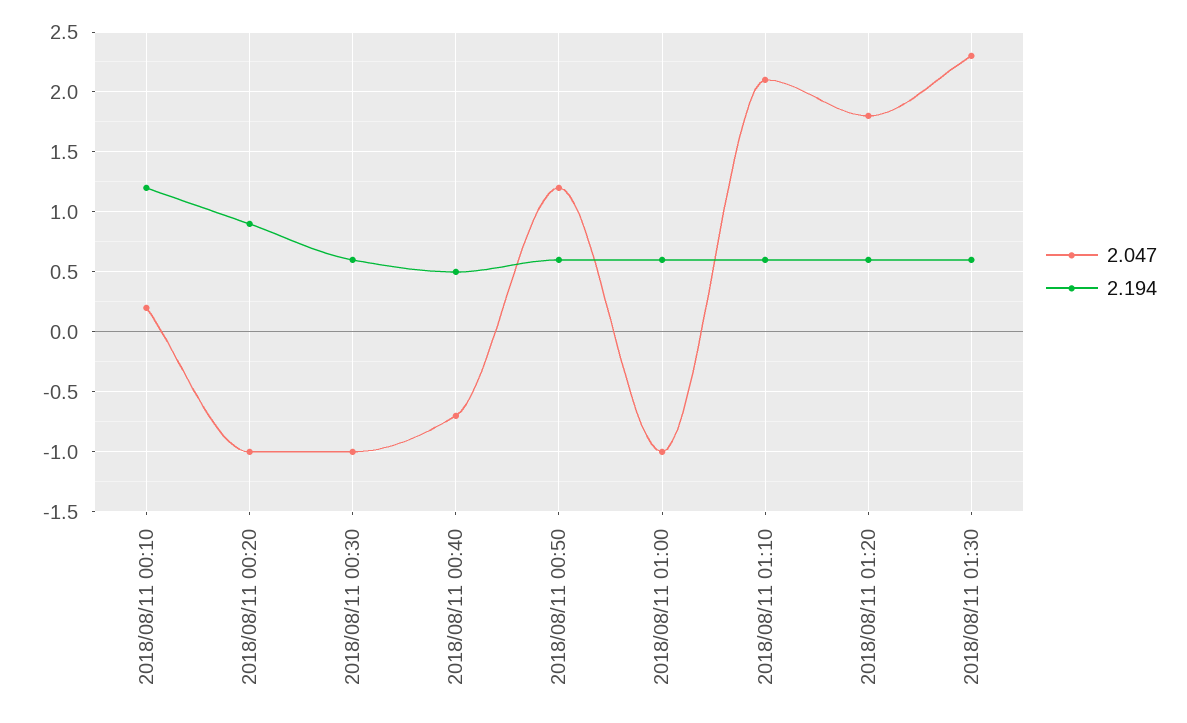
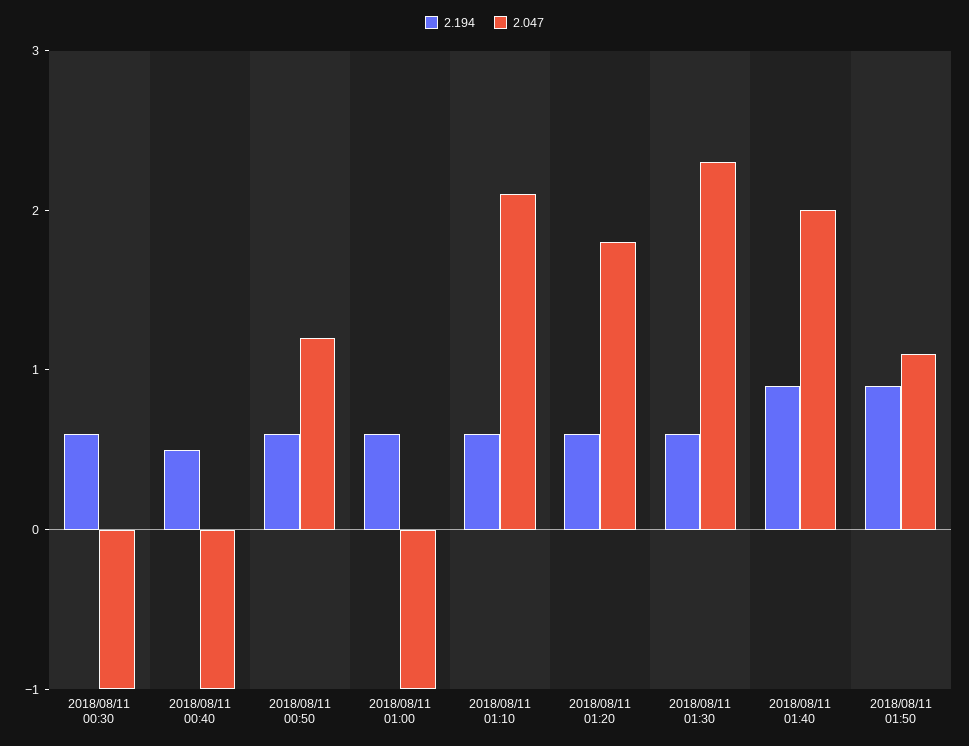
2.047, 2018/08/11 00:10: 0.2 -> none
2.194, 2018/08/11 00:10: 1.2 -> none
2.047, 2018/08/11 00:20: -1 -> none
2.194, 2018/08/11 00:20: 0.9 -> none
2.047, 2018/08/11 00:40: -0.7 -> -1
2.194, 2018/08/11 01:40: none -> 0.9
2.047, 2018/08/11 01:40: none -> 2
2.194, 2018/08/11 01:50: none -> 0.9
2.047, 2018/08/11 01:50: none -> 1.1

